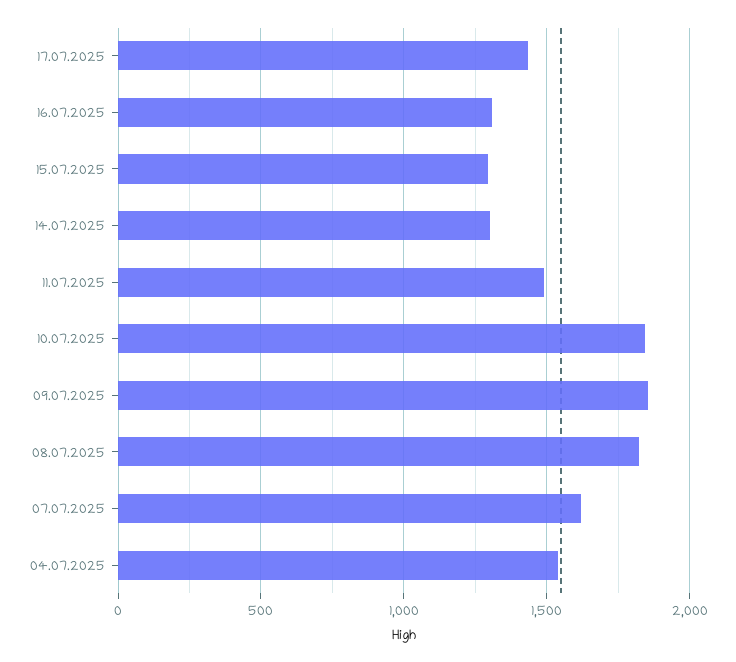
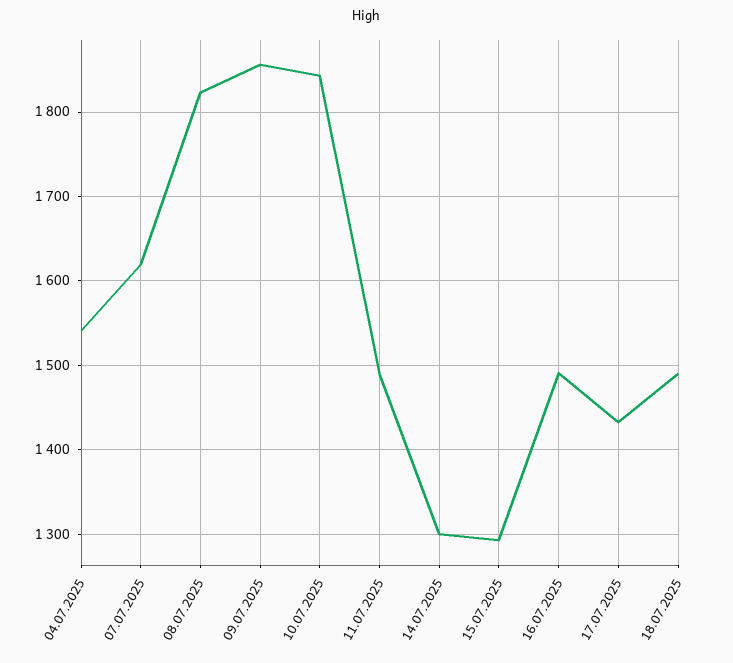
16.07.2025: 1300 -> 1490
18.07.2025: none -> 1490

